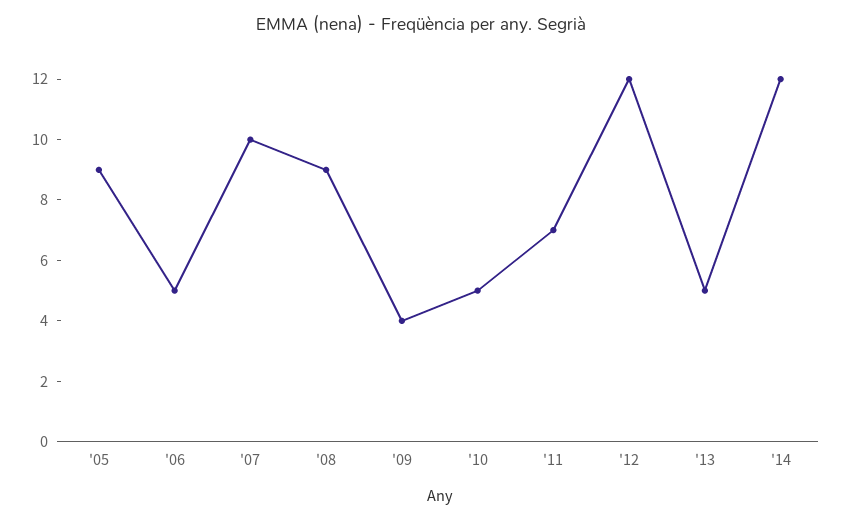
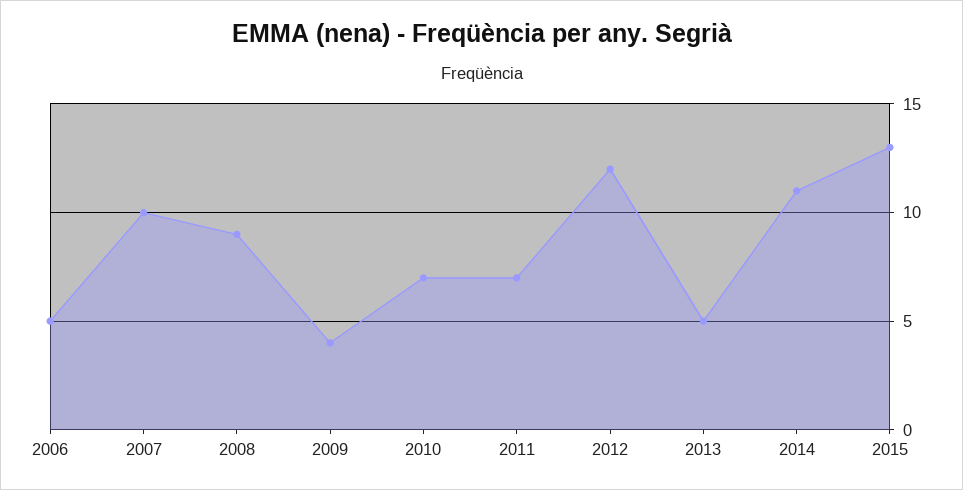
'05: 9 -> none
'10: 5 -> 7
'14: 12 -> 11
2015: none -> 13

